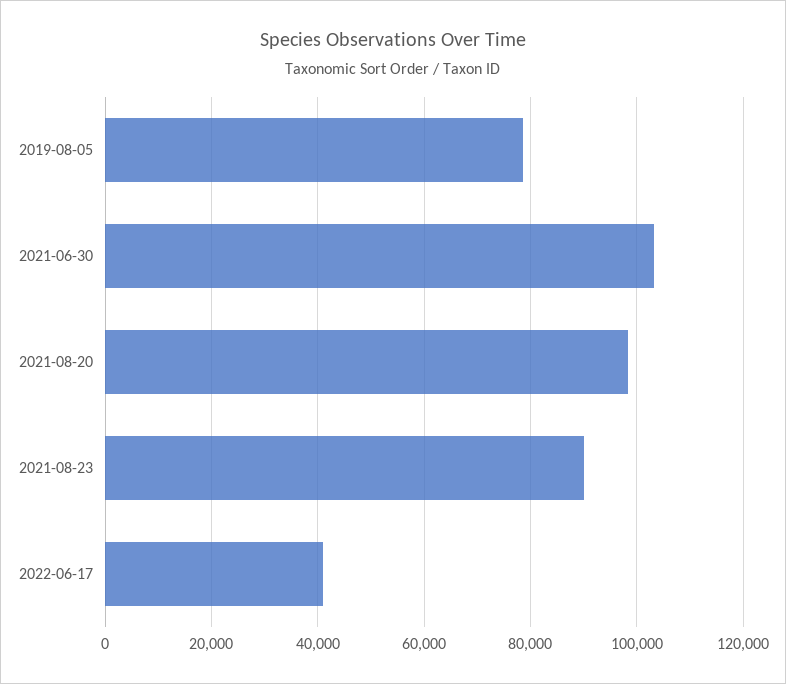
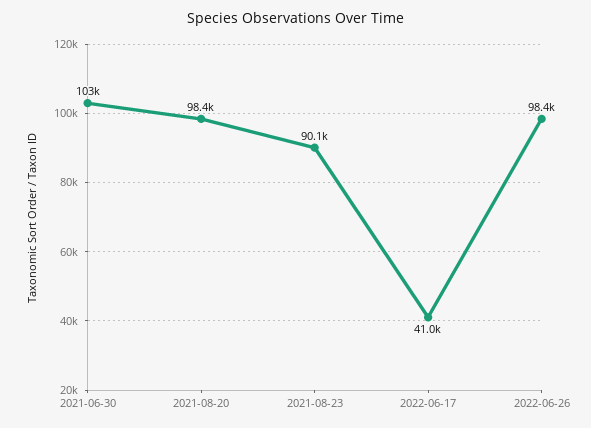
2019-08-05: 78000 -> none
2022-06-26: none -> 98400

